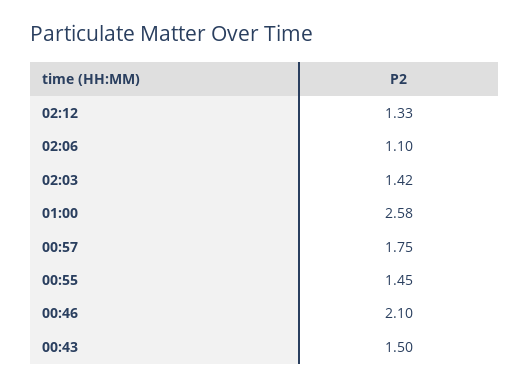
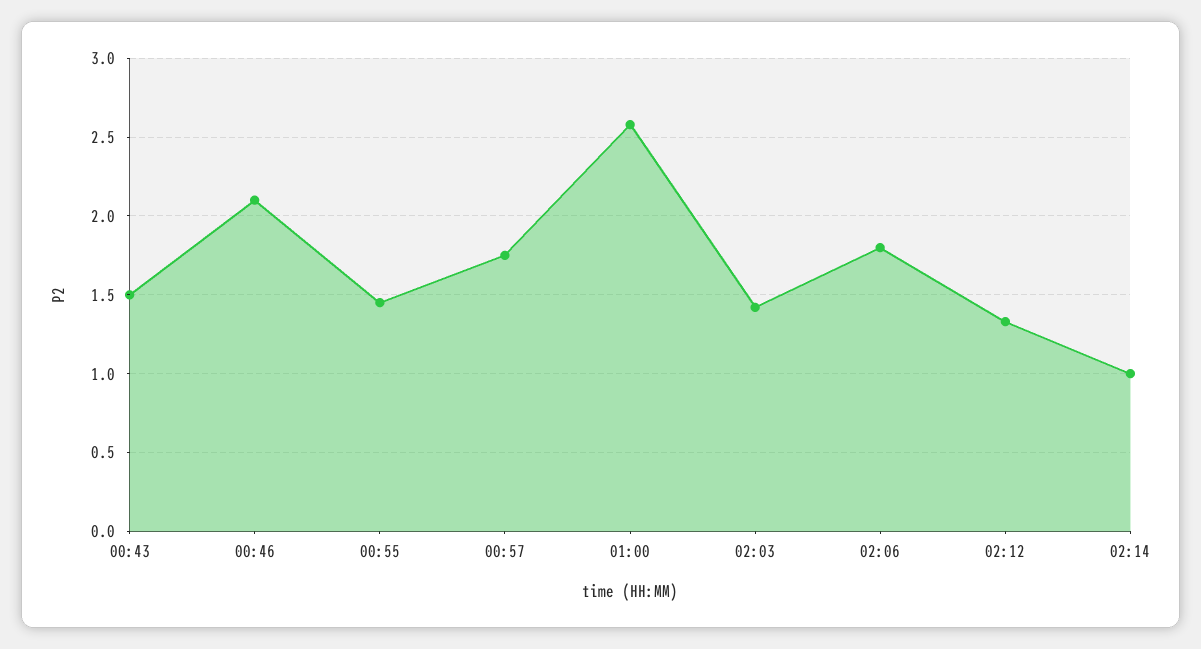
02:06: 1.1 -> 1.8
02:14: none -> 1

